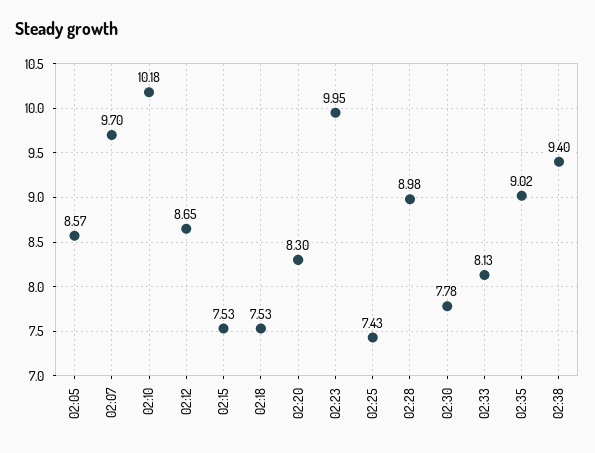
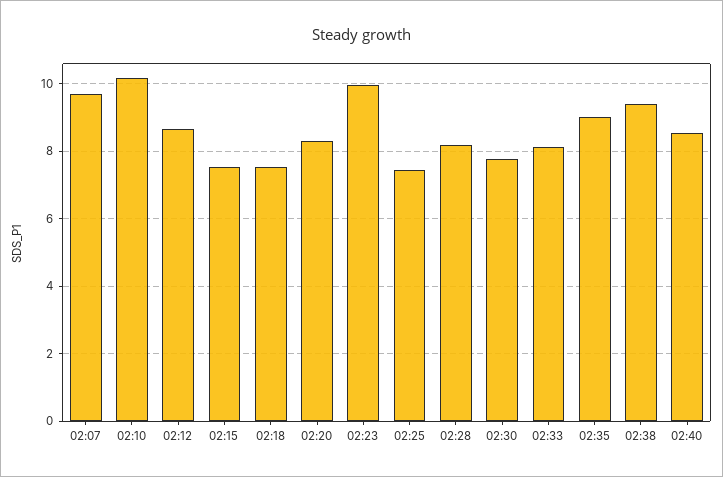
02:05: 8.57 -> none
02:28: 8.98 -> 8.2
02:40: none -> 8.6

